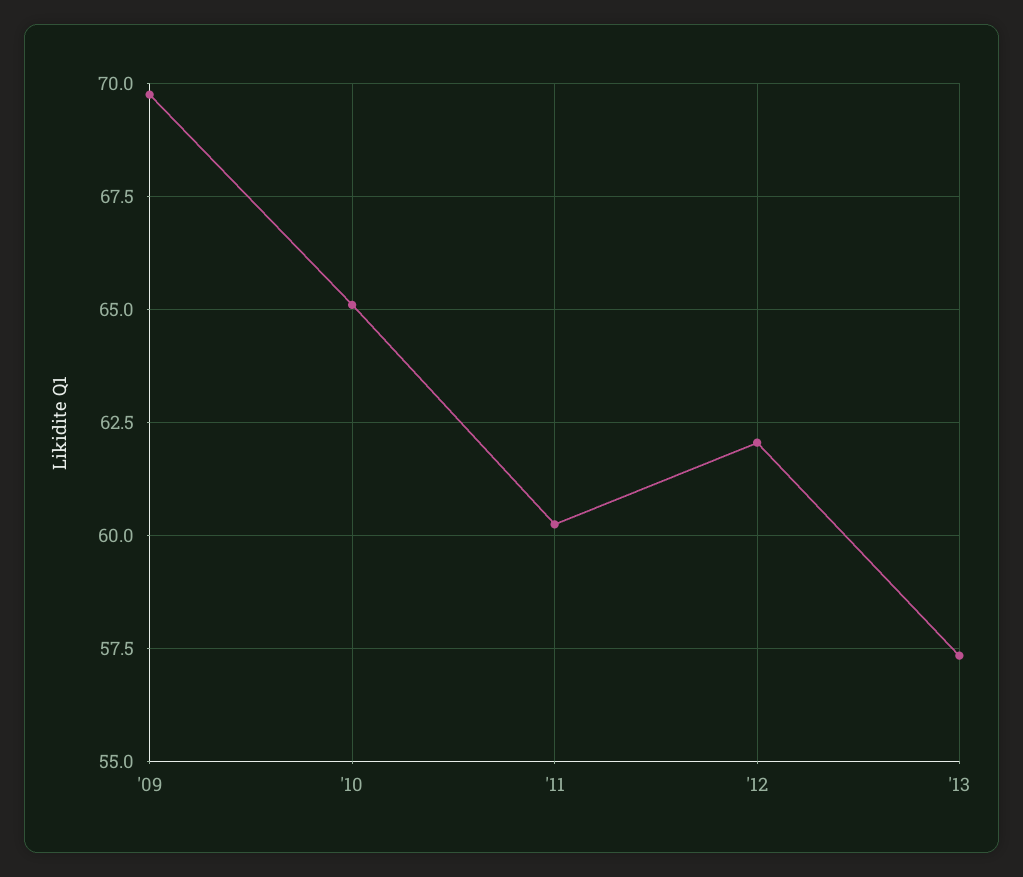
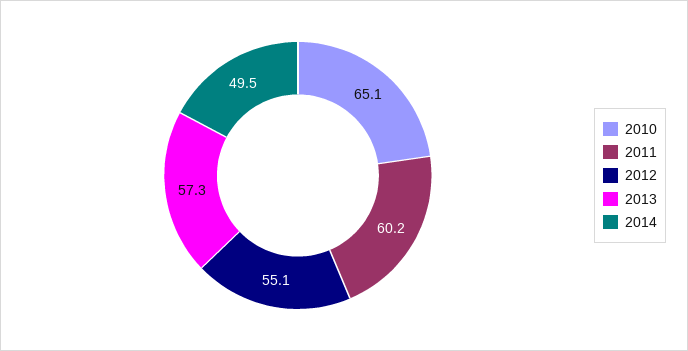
'09: 69.75 -> none
'12: 62 -> 55.1
2014: none -> 49.5

